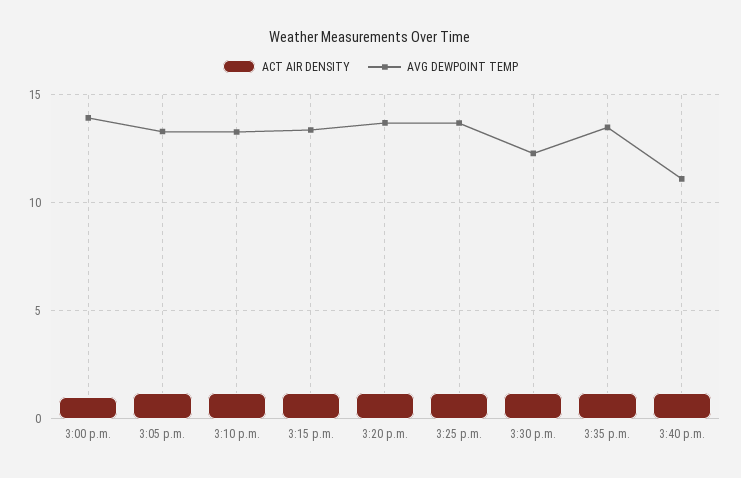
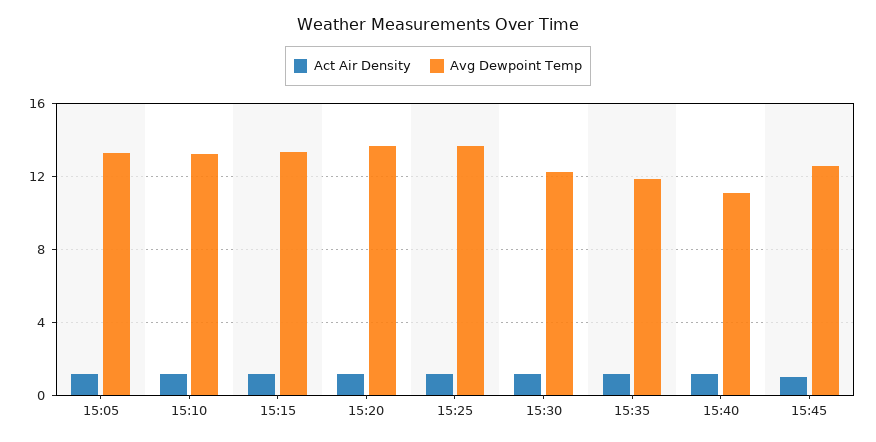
ACT AIR DENSITY, 3:00 p.m.: 1 -> none
AVG DEWPOINT TEMP, 3:00 p.m.: 14 -> none
AVG DEWPOINT TEMP, 3:35 p.m.: 13.5 -> 12
ACT AIR DENSITY, 15:45: none -> 1
AVG DEWPOINT TEMP, 15:45: none -> 12.5

